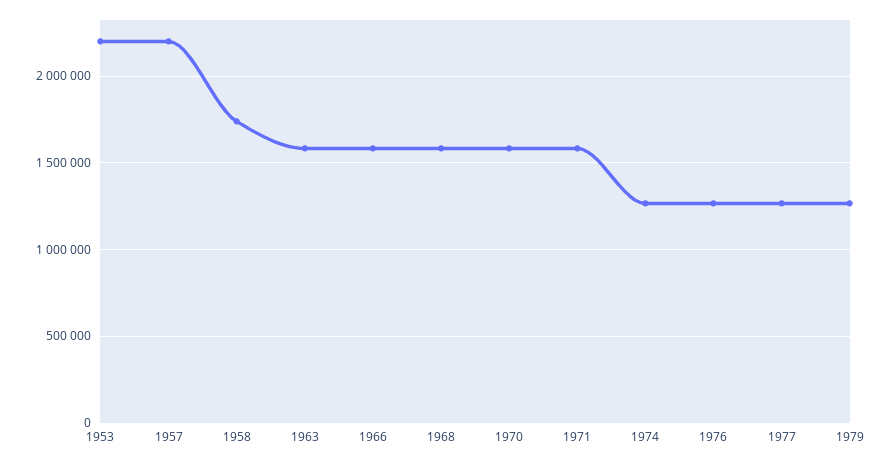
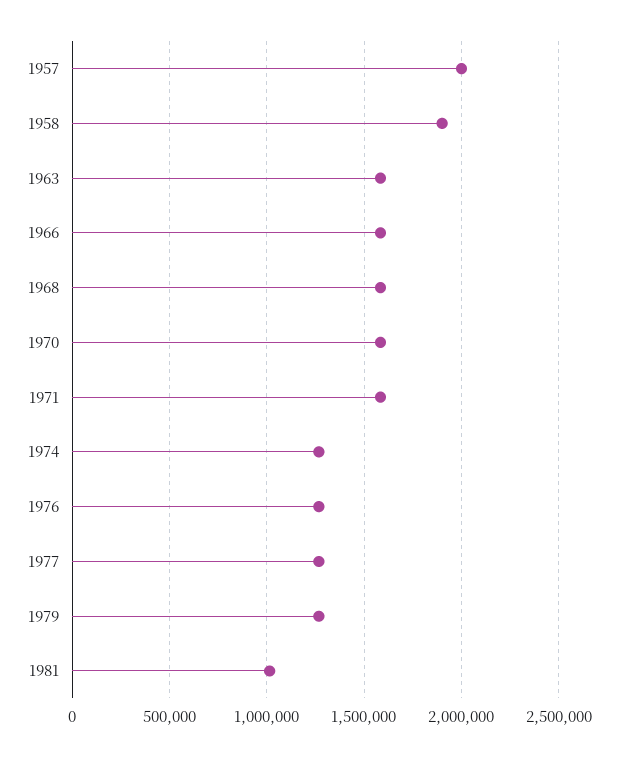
1953: 2200000 -> none
1957: 2200000 -> 2000000
1958: 1750000 -> 1900000
1981: none -> 1000000

